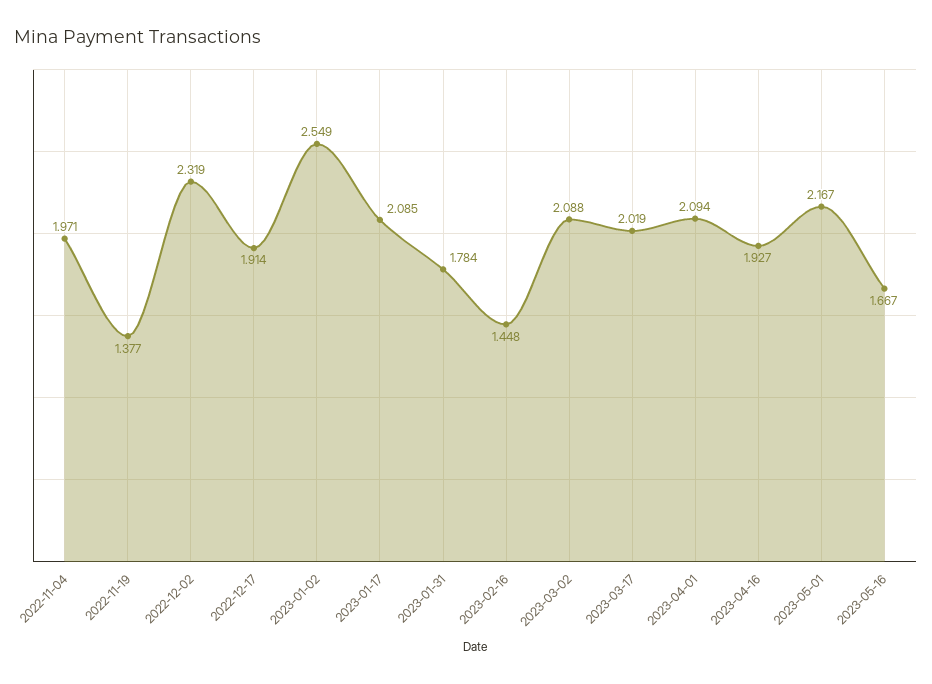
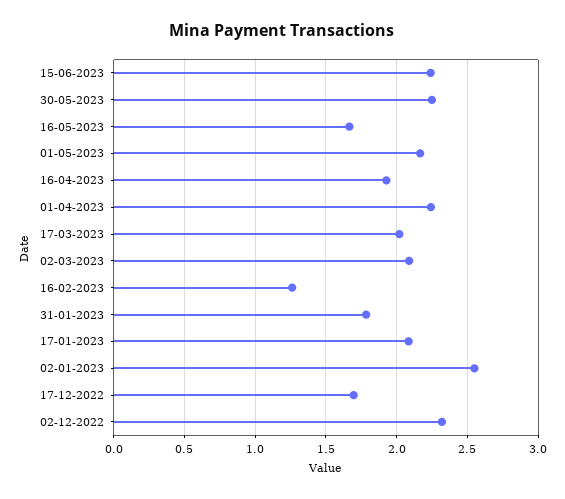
2022-11-04: 1.971 -> none
2022-11-19: 1.377 -> none
2022-12-17: 1.914 -> 1.7
2023-02-16: 1.448 -> 1.25
2023-04-01: 2.094 -> 2.25
15-06-2023: none -> 2.25
30-05-2023: none -> 2.25

